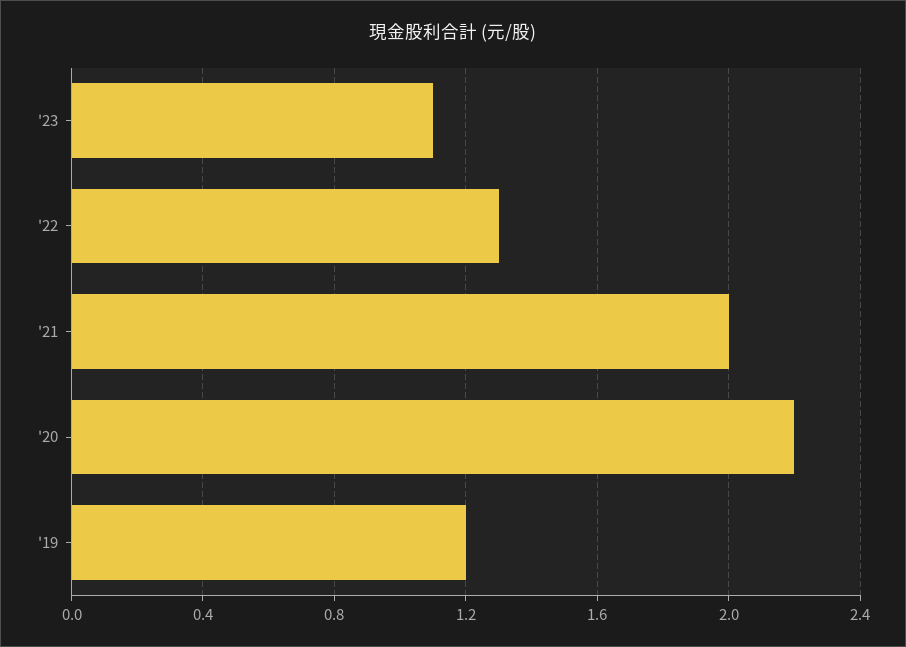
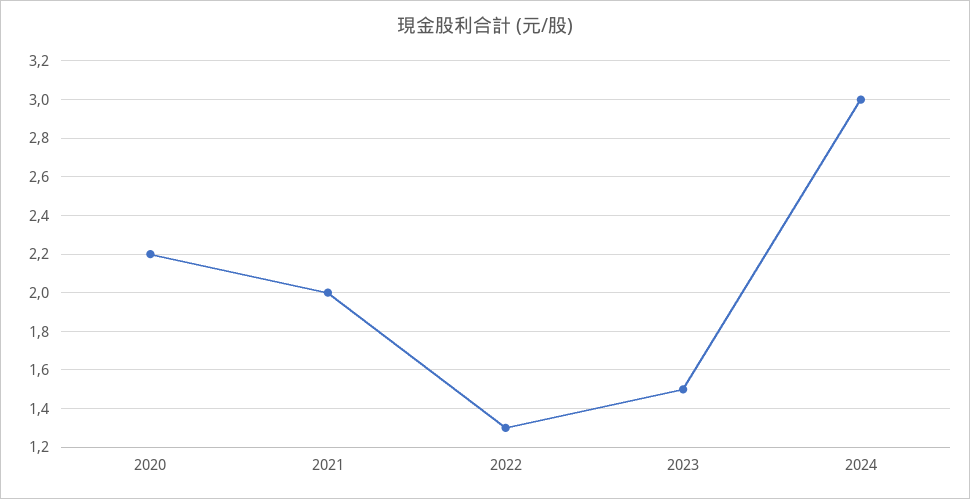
'23: 1.1 -> 1.5
'19: 1.2 -> none
2024: none -> 3

